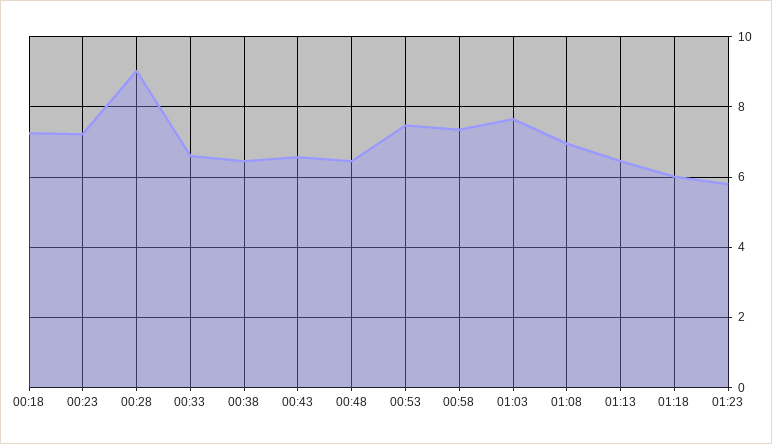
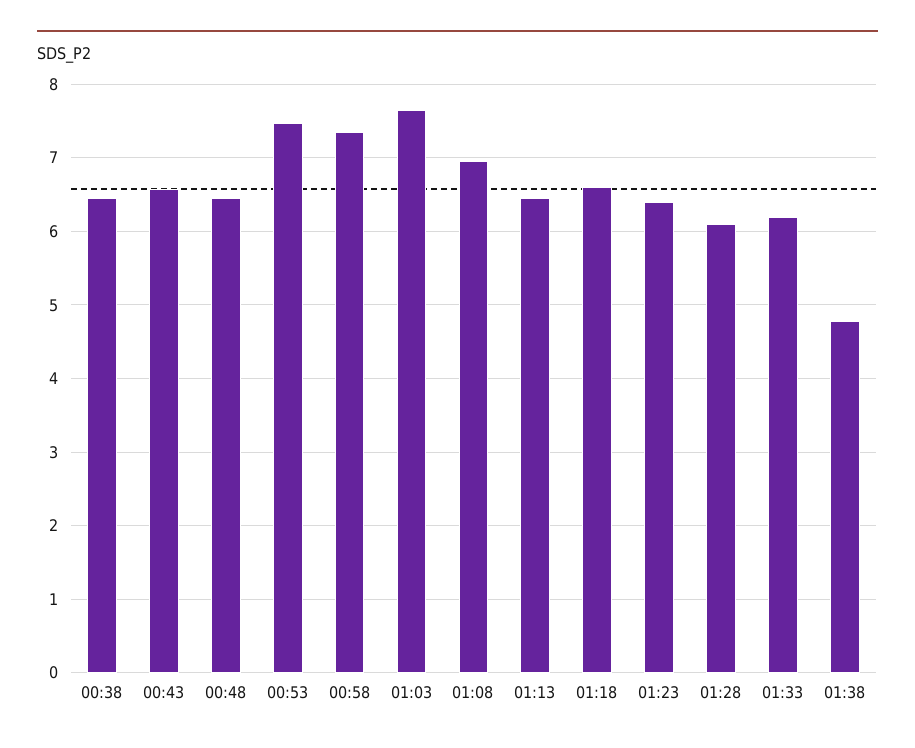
00:18: 7.2 -> none
00:23: 7.2 -> none
00:28: 9 -> none
00:33: 6.6 -> none
01:18: 6 -> 6.6
01:23: 5.8 -> 6.4
01:28: none -> 6.1
01:33: none -> 6.2
01:38: none -> 4.8

